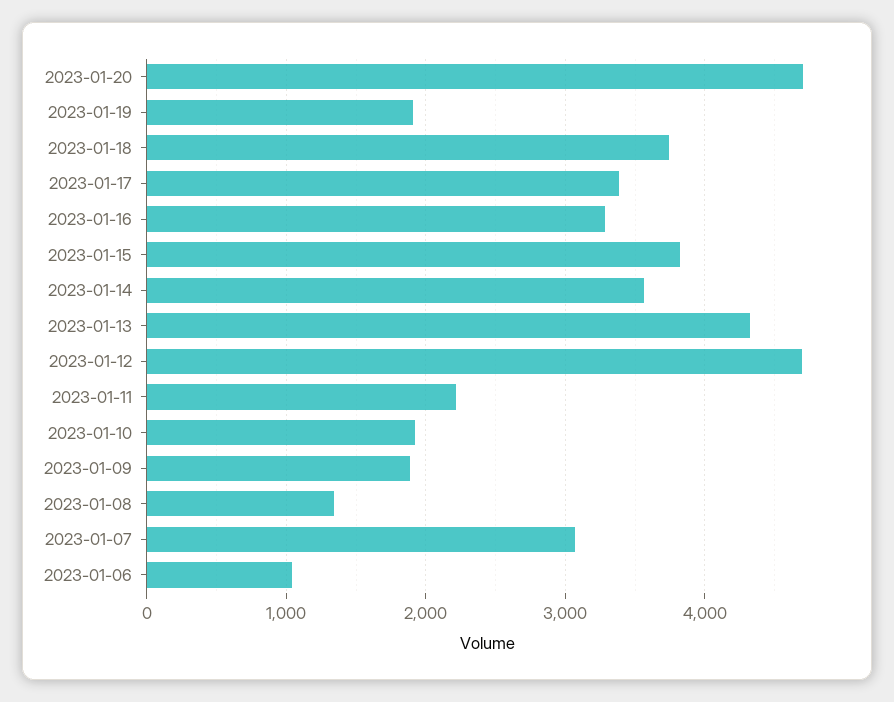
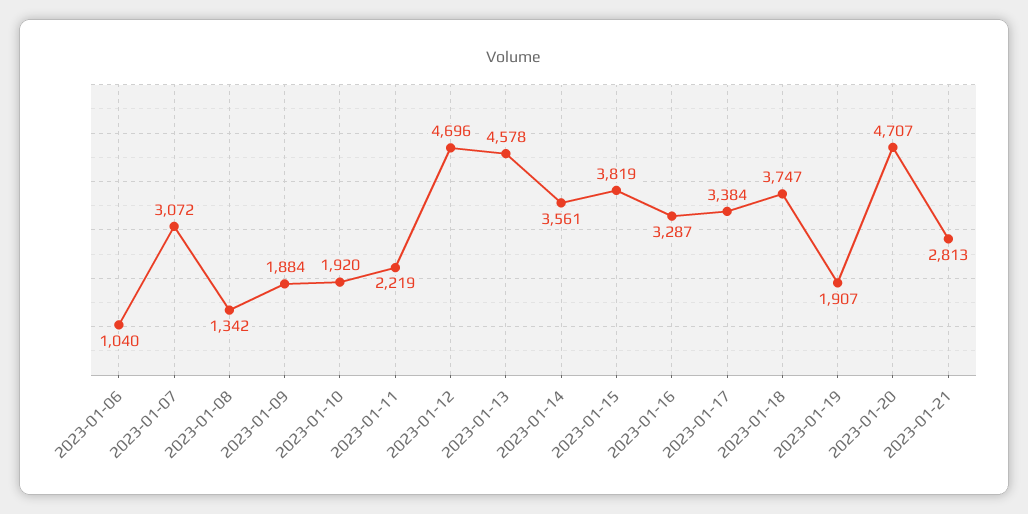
2023-01-13: 4300 -> 4578
2023-01-21: none -> 2813

